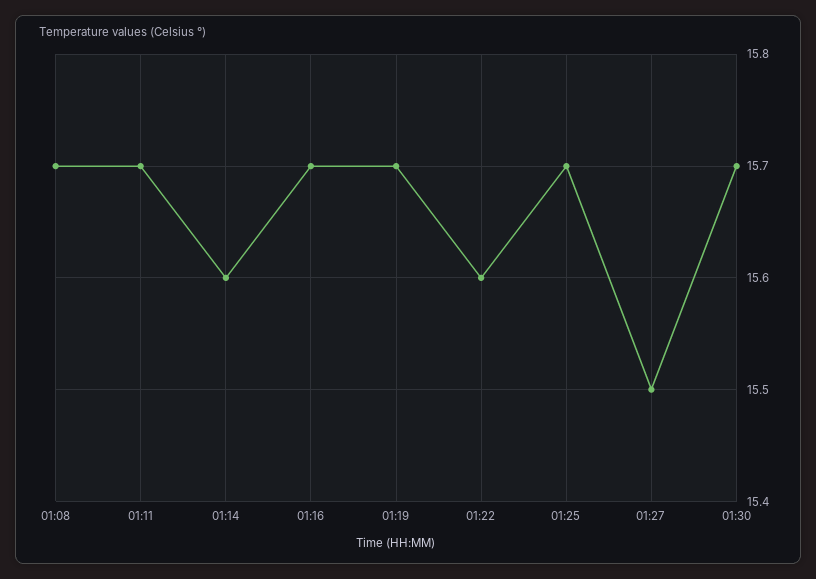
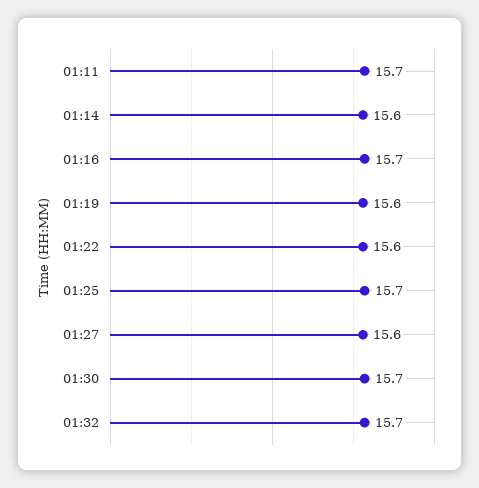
01:08: 15.7 -> none
01:19: 15.7 -> 15.6
01:27: 15.5 -> 15.6
01:32: none -> 15.7

